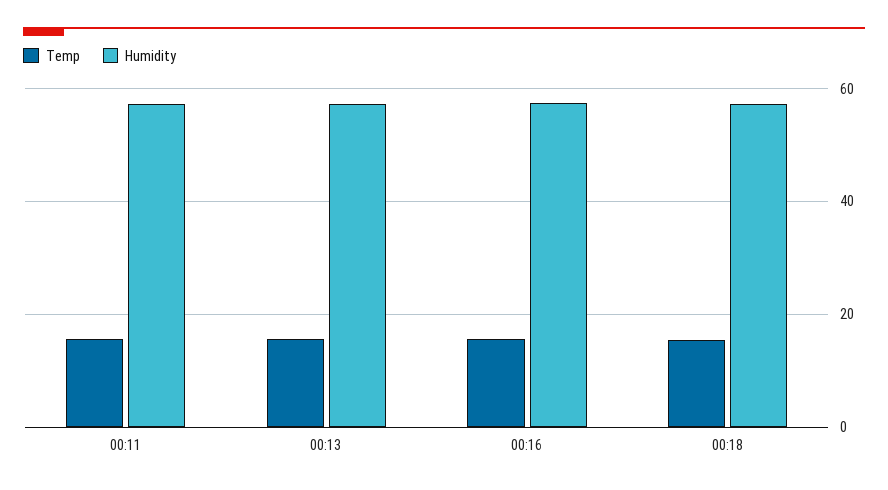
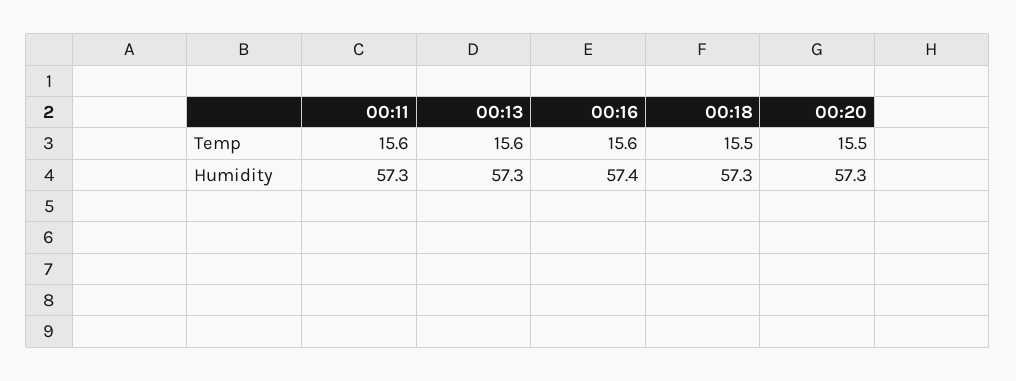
Temp, 00:20: none -> 15.5
Humidity, 00:20: none -> 57.3

